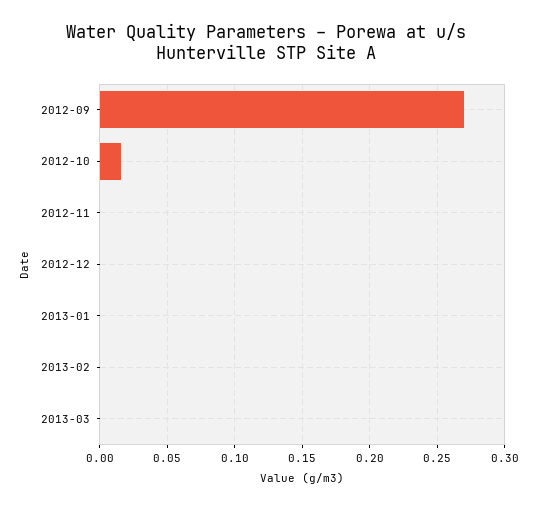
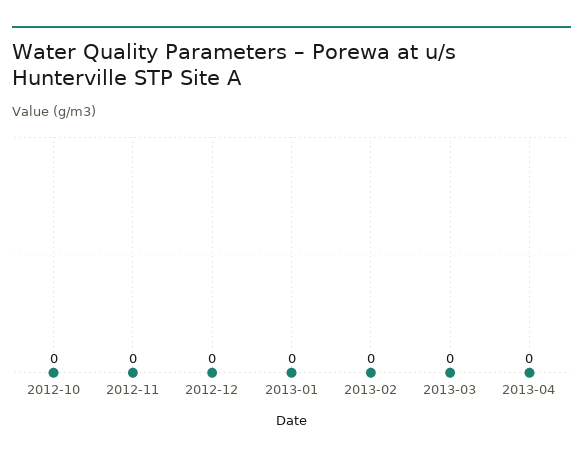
2012-09: 0.27 -> none
2012-10: 0.015 -> 0
2013-04: none -> 0

